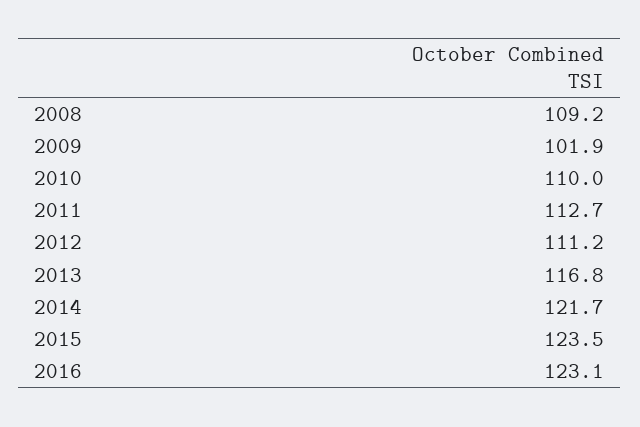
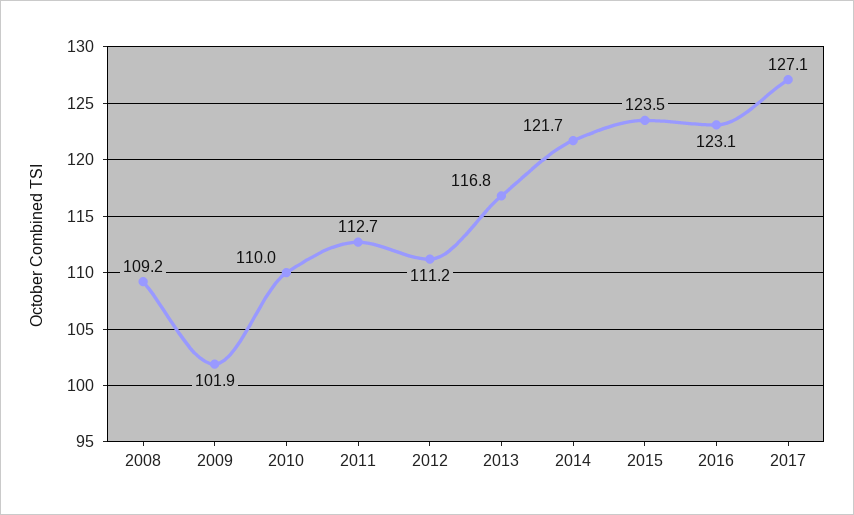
2017: none -> 127.1

